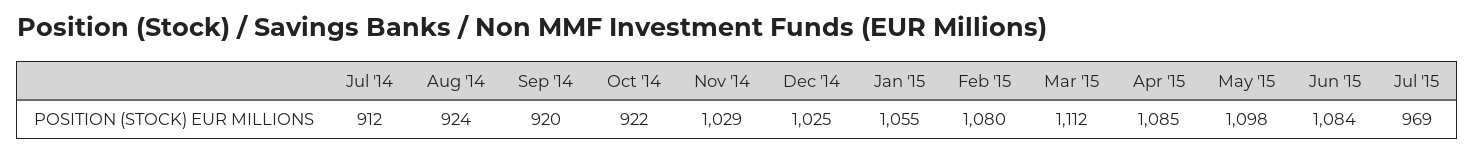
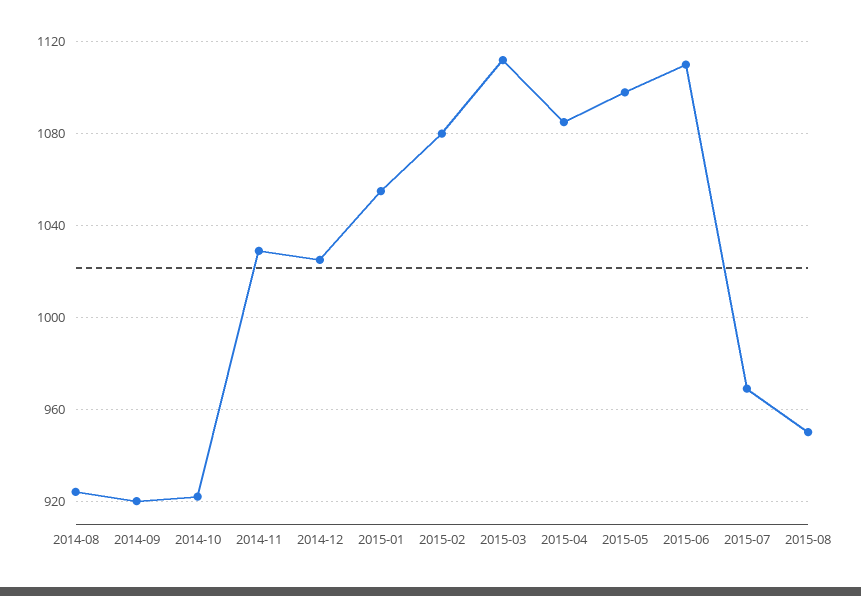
Jul '14: 912 -> none
Jun '15: 1084 -> 1110
2015-08: none -> 950

